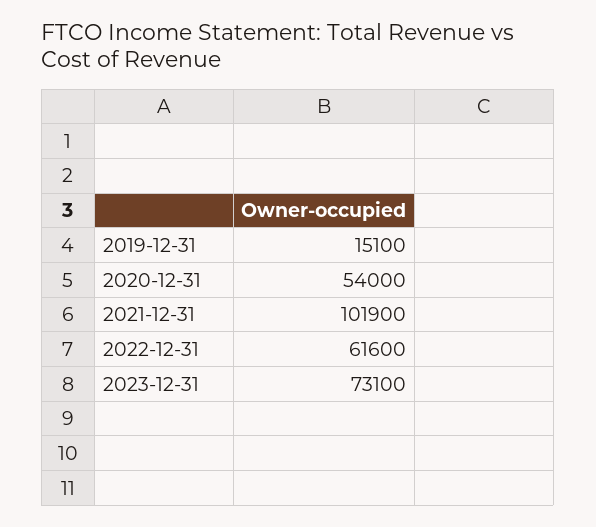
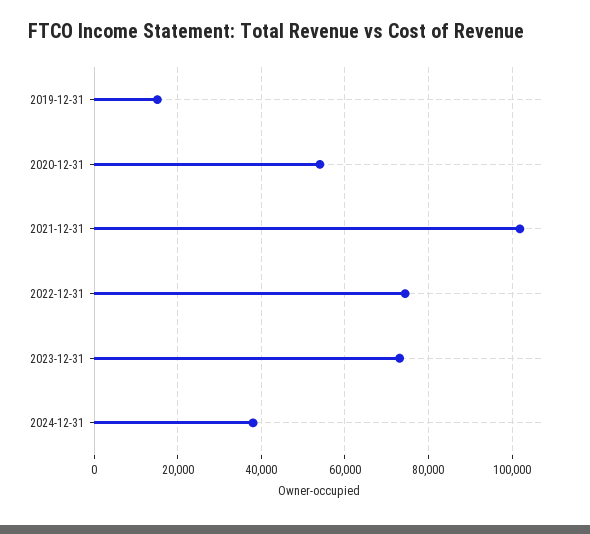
2022-12-31: 61600 -> 74000
2024-12-31: none -> 38000

